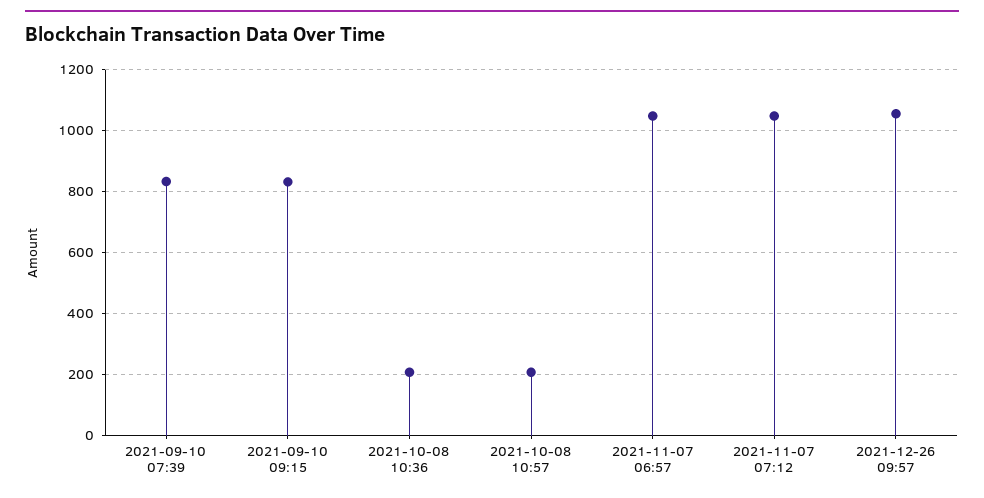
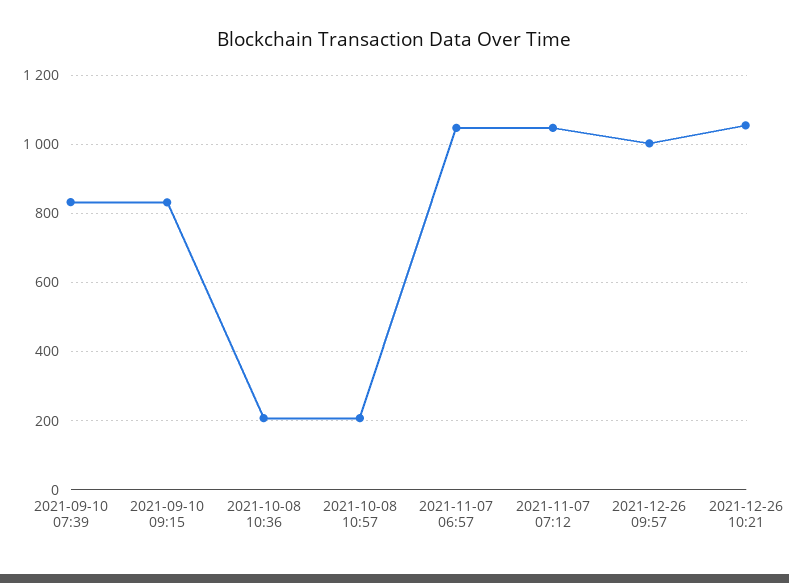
2021-12-26 09:57: 1060 -> 1000
2021-12-26 10:21: none -> 1060

